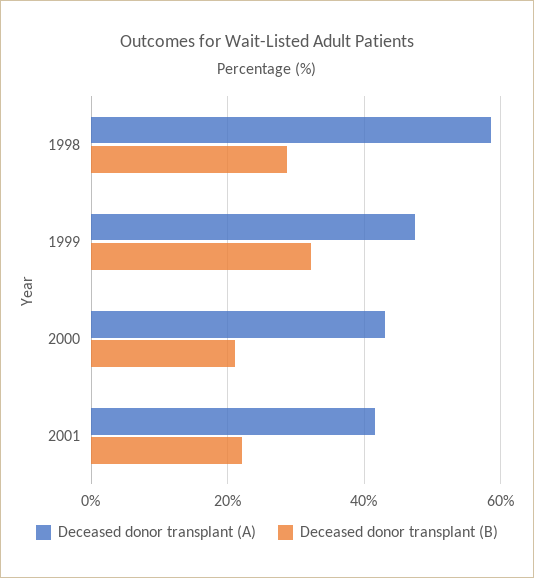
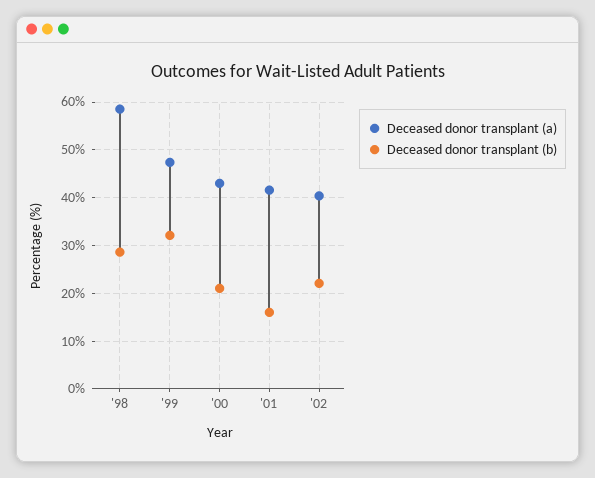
Deceased donor transplant (B), 2001: 22 -> 16
Deceased donor transplant (A), '02: none -> 40
Deceased donor transplant (B), '02: none -> 22

